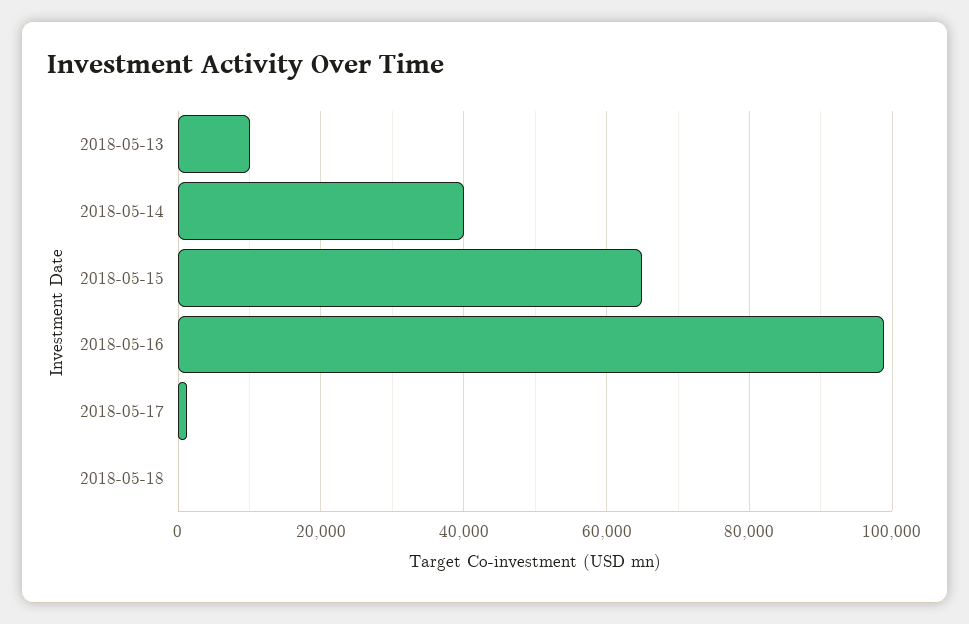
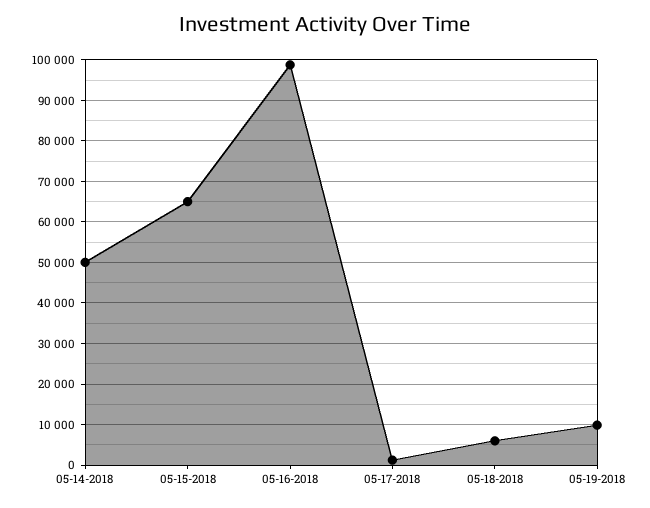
2018-05-13: 10000 -> none
2018-05-14: 40000 -> 50000
2018-05-18: 0 -> 6000
05-19-2018: none -> 10000

